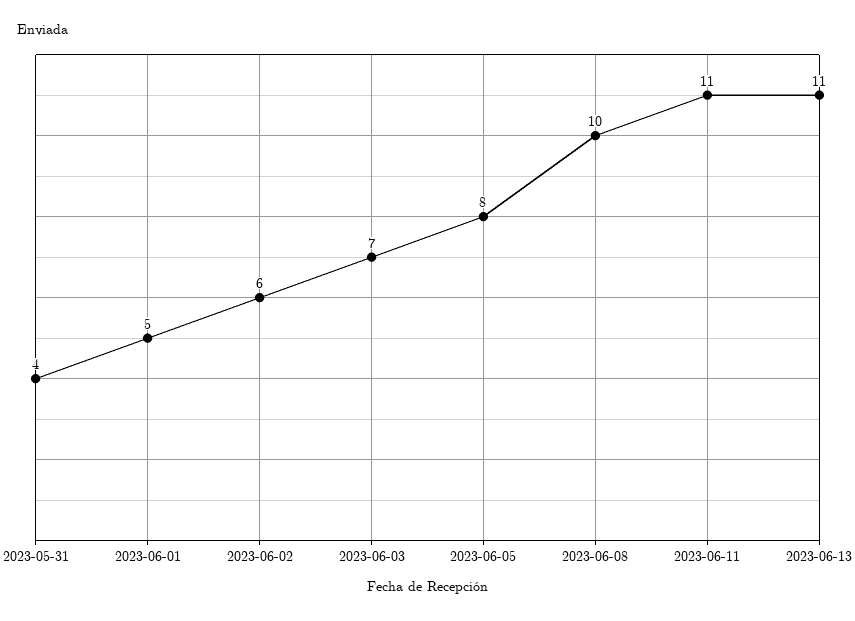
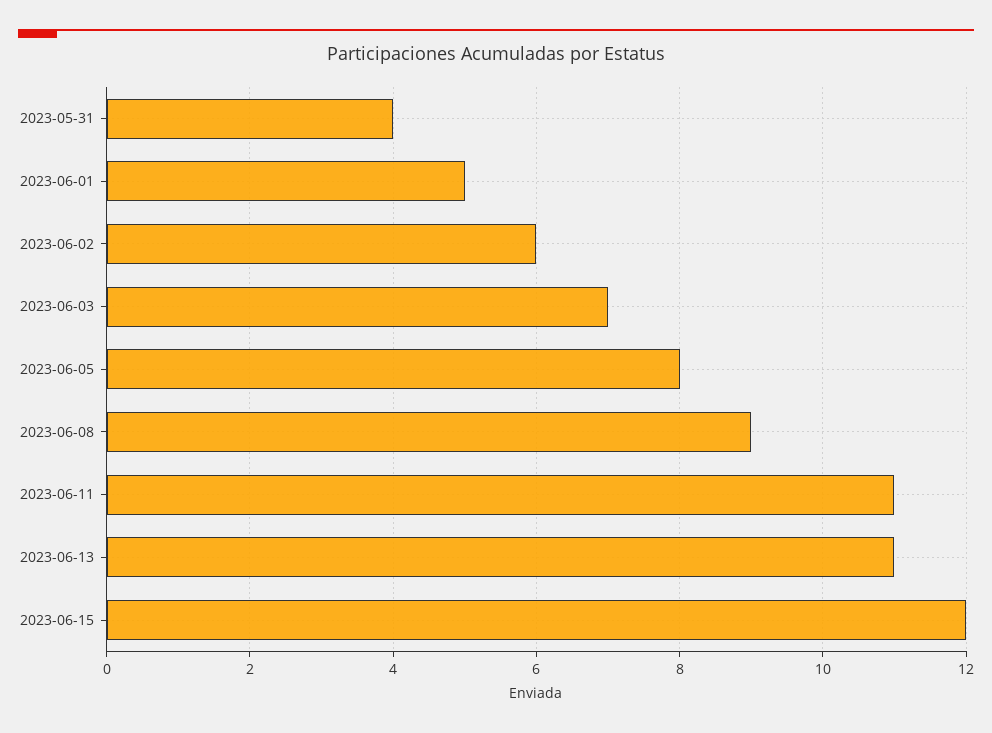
2023-06-08: 10 -> 9
2023-06-15: none -> 12

